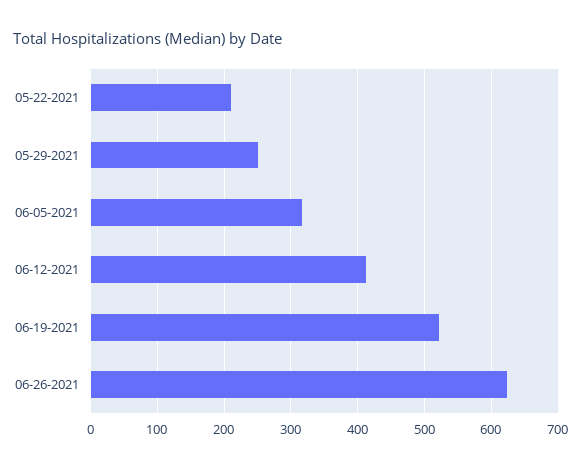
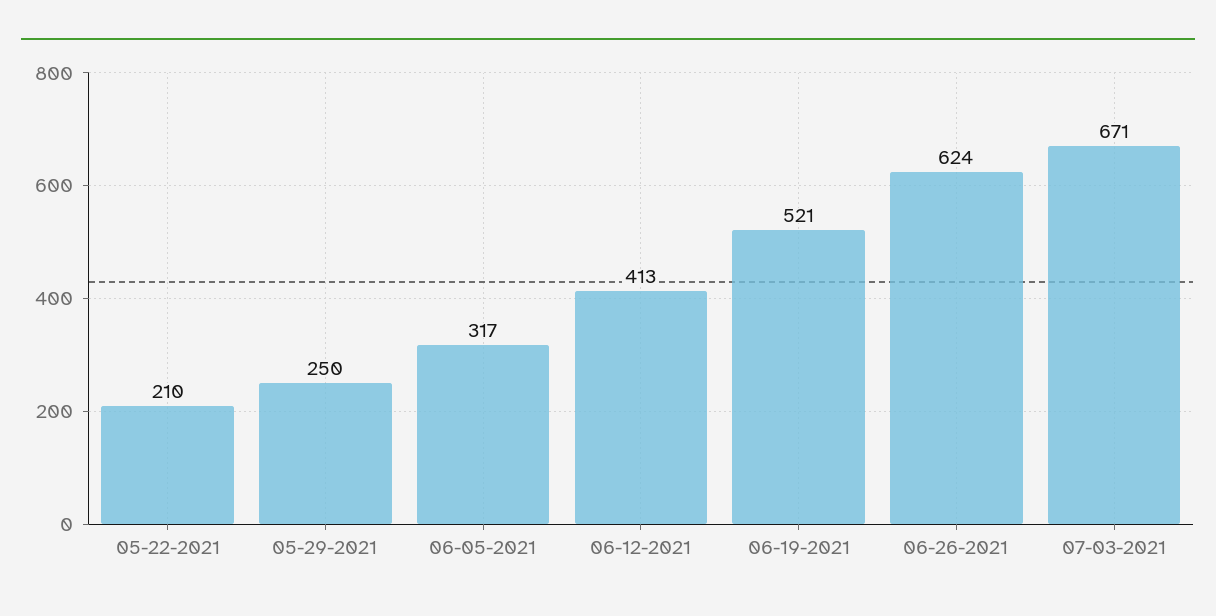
07-03-2021: none -> 671

